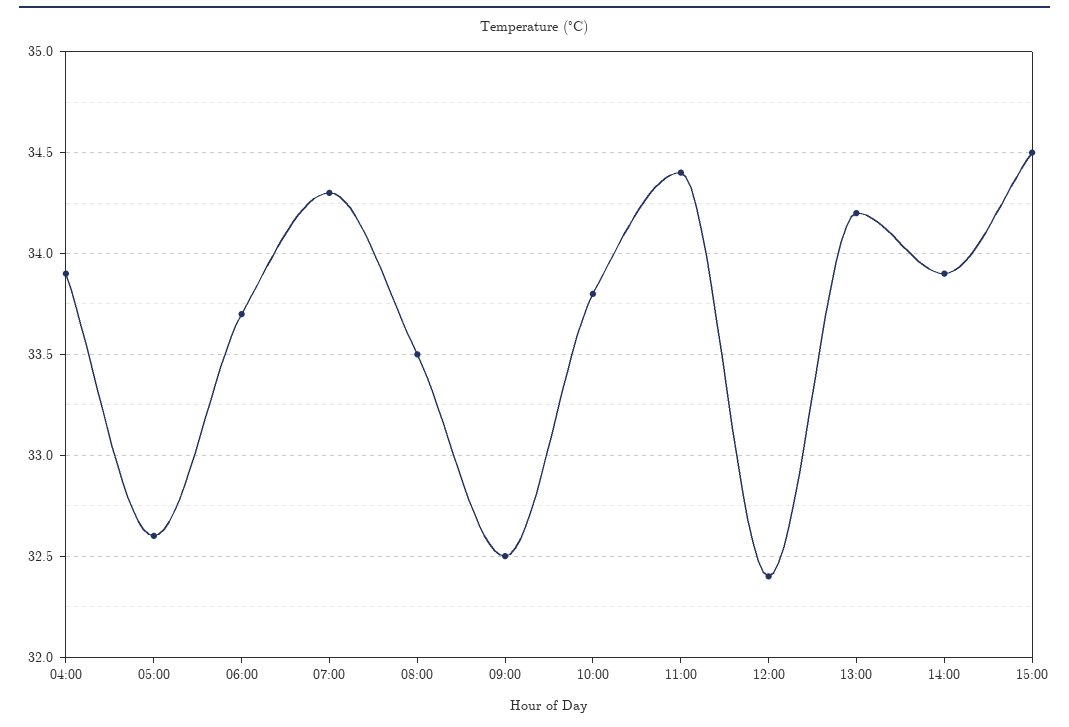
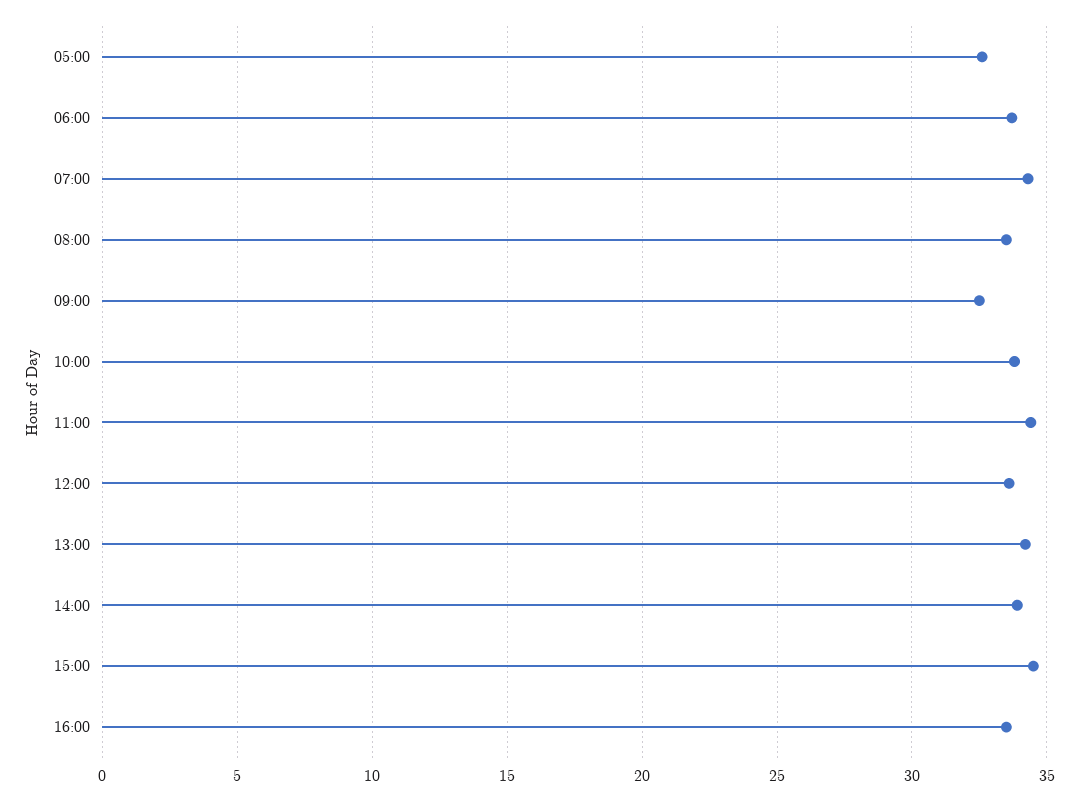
04:00: 33.9 -> none
12:00: 32.4 -> 33.5
16:00: none -> 33.5

